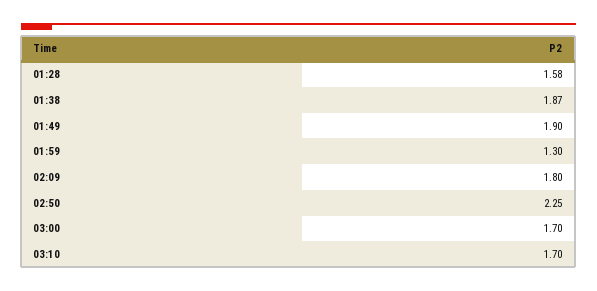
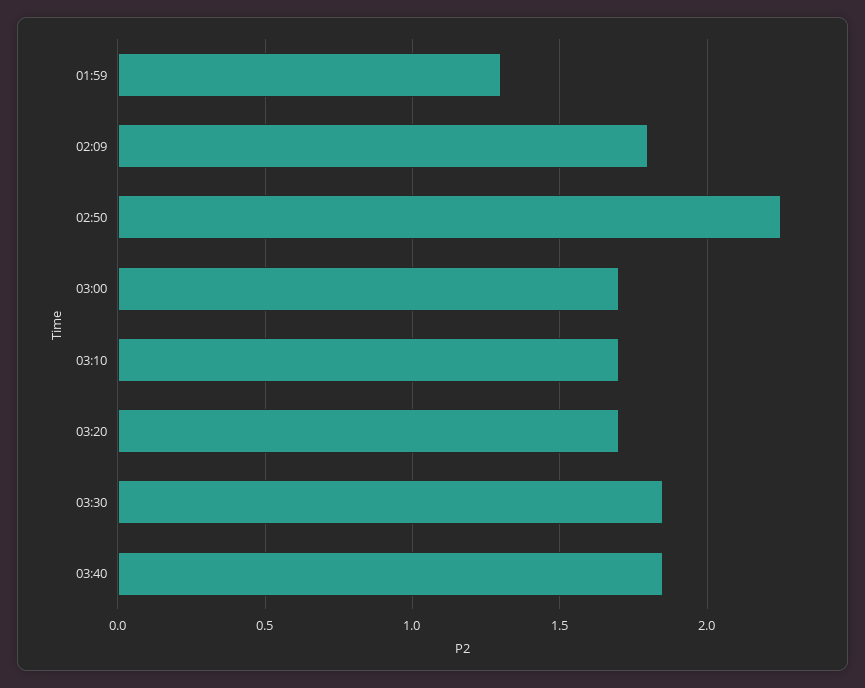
01:28: 1.58 -> none
01:38: 1.87 -> none
01:49: 1.9 -> none
03:20: none -> 1.7
03:30: none -> 1.85
03:40: none -> 1.85

